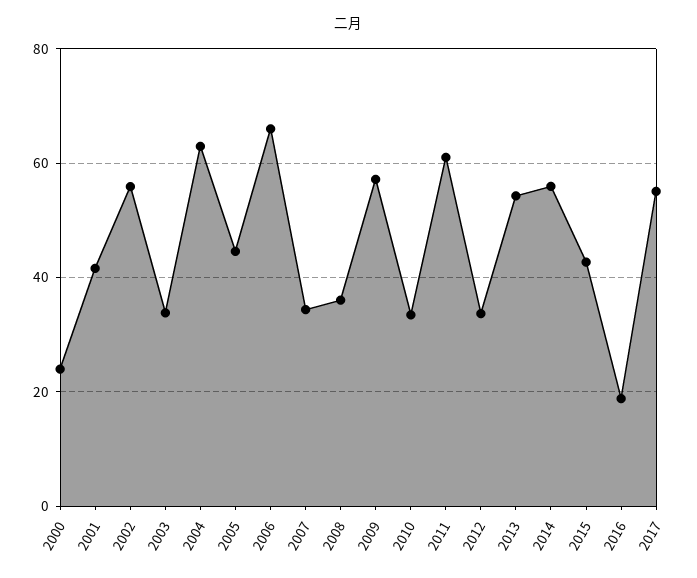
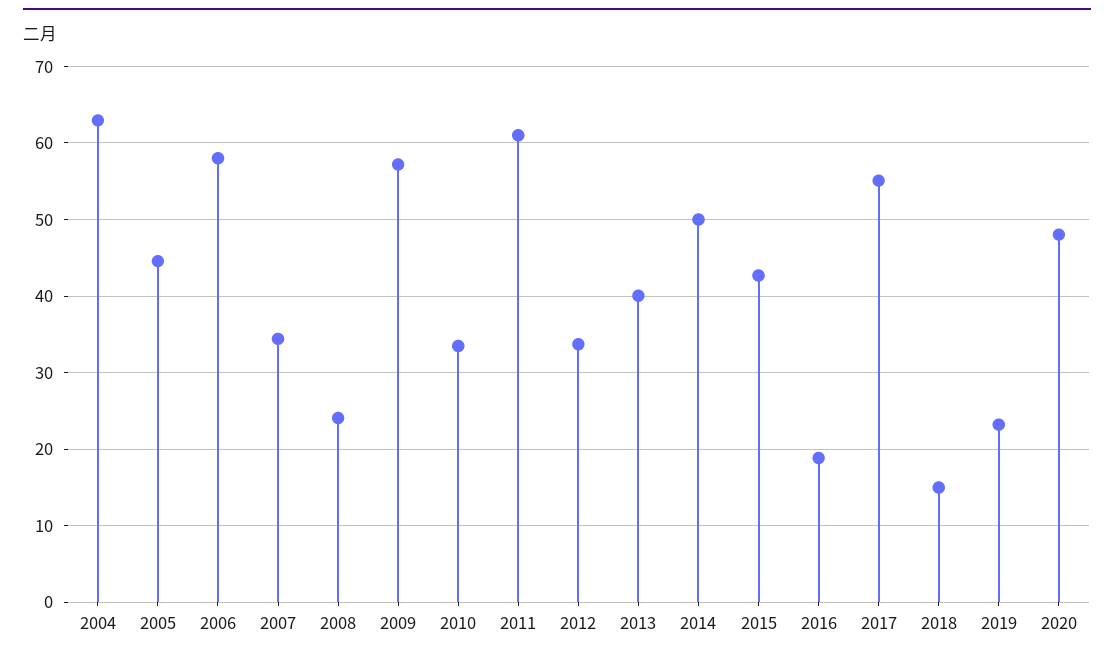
2000: 24 -> none
2001: 42 -> none
2002: 56 -> none
2003: 34 -> none
2006: 66 -> 58
2008: 36 -> 24
2013: 54 -> 40
2014: 56 -> 50
2018: none -> 15
2019: none -> 23
2020: none -> 48

